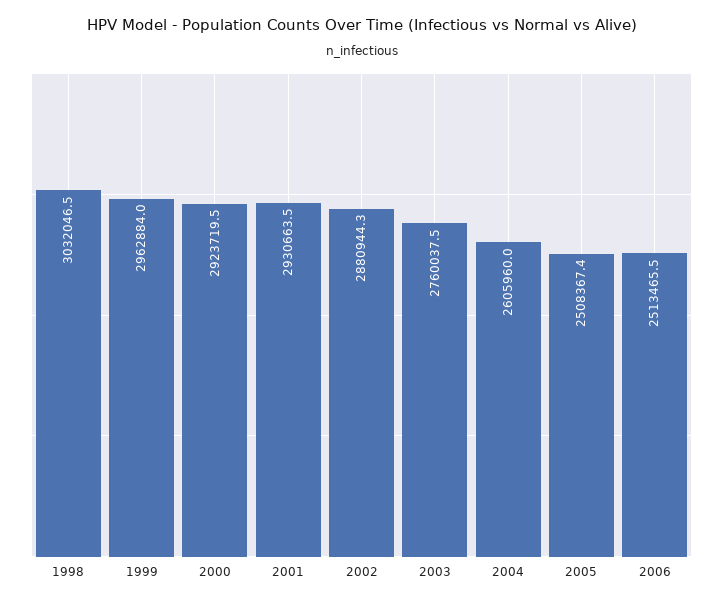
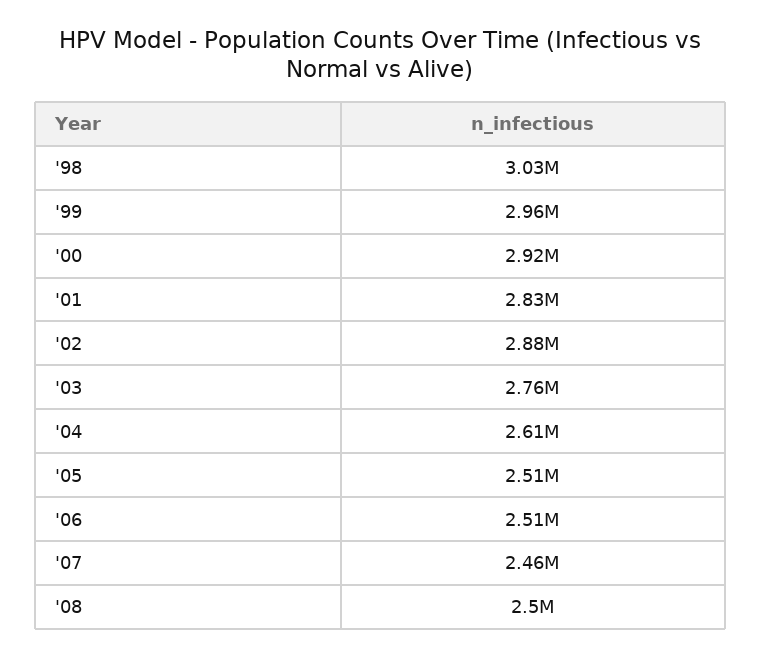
2001: 2930663.5 -> 2830000
'07: none -> 2460000
'08: none -> 2500000

